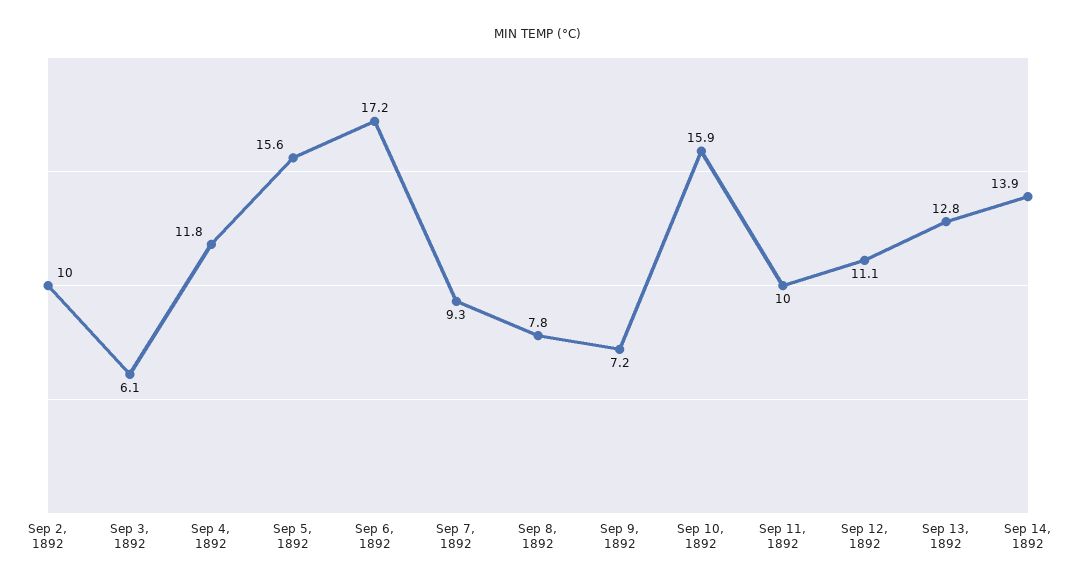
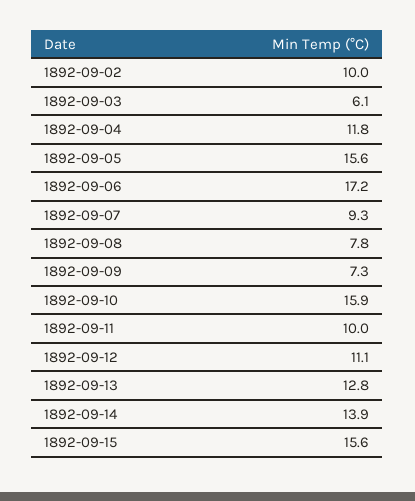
Sep 9, 1892: 7.2 -> 7.3
1892-09-15: none -> 15.6

